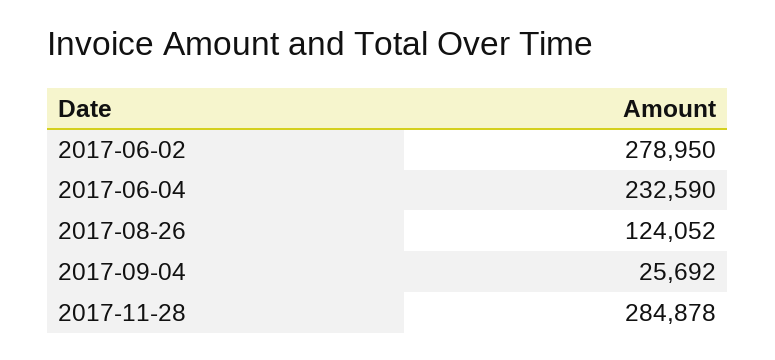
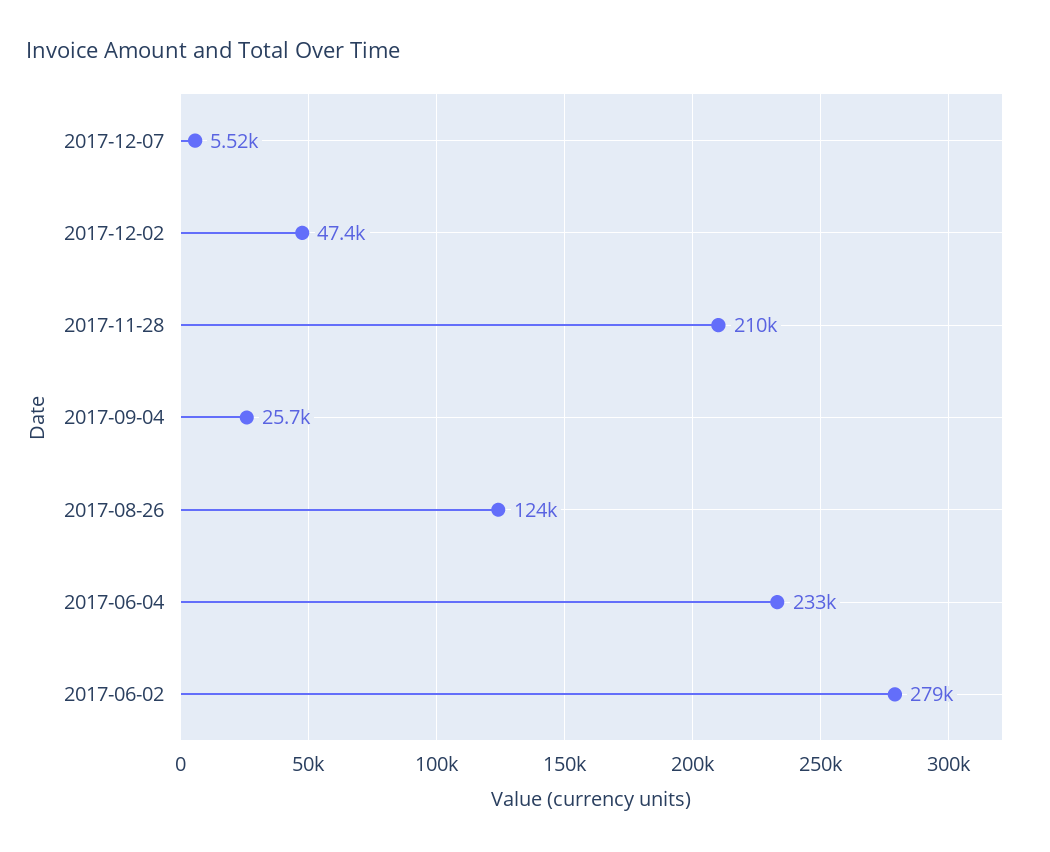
2017-11-28: 284878 -> 210000
2017-12-07: none -> 5520
2017-12-02: none -> 47400

